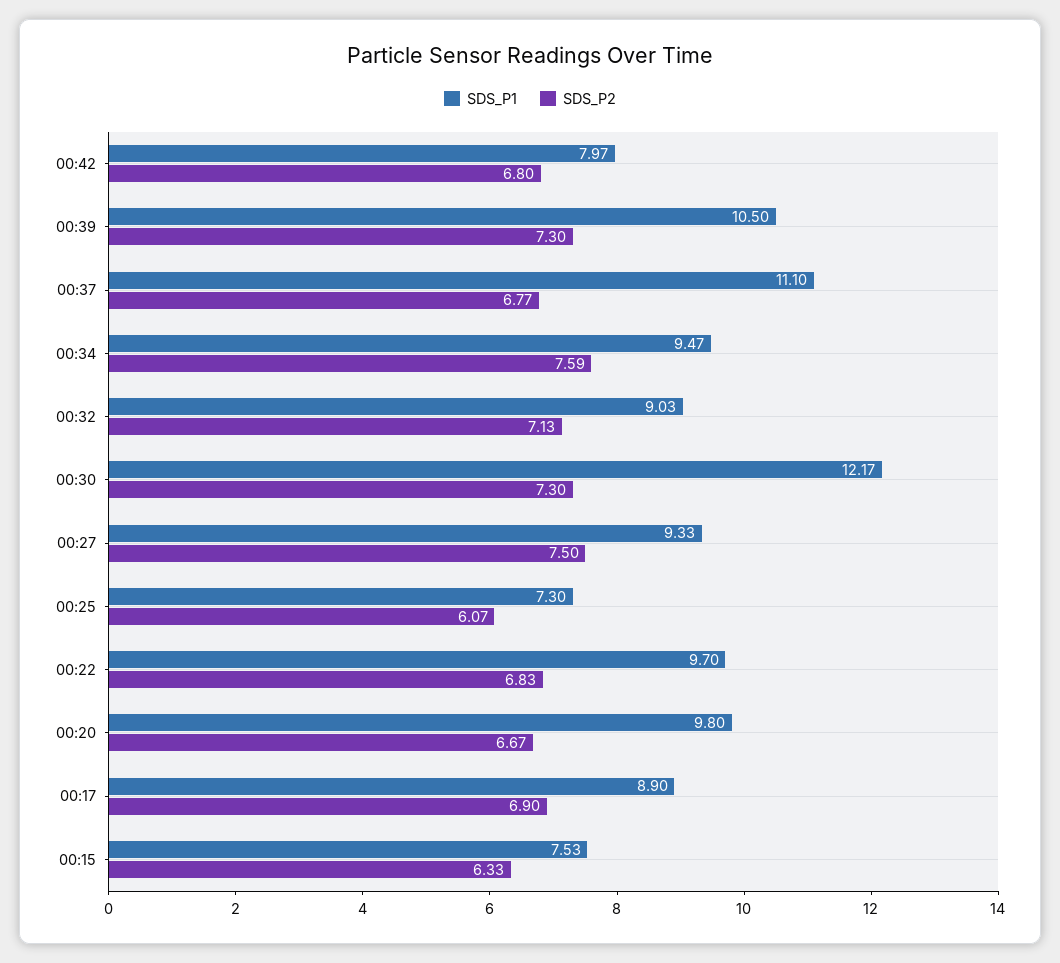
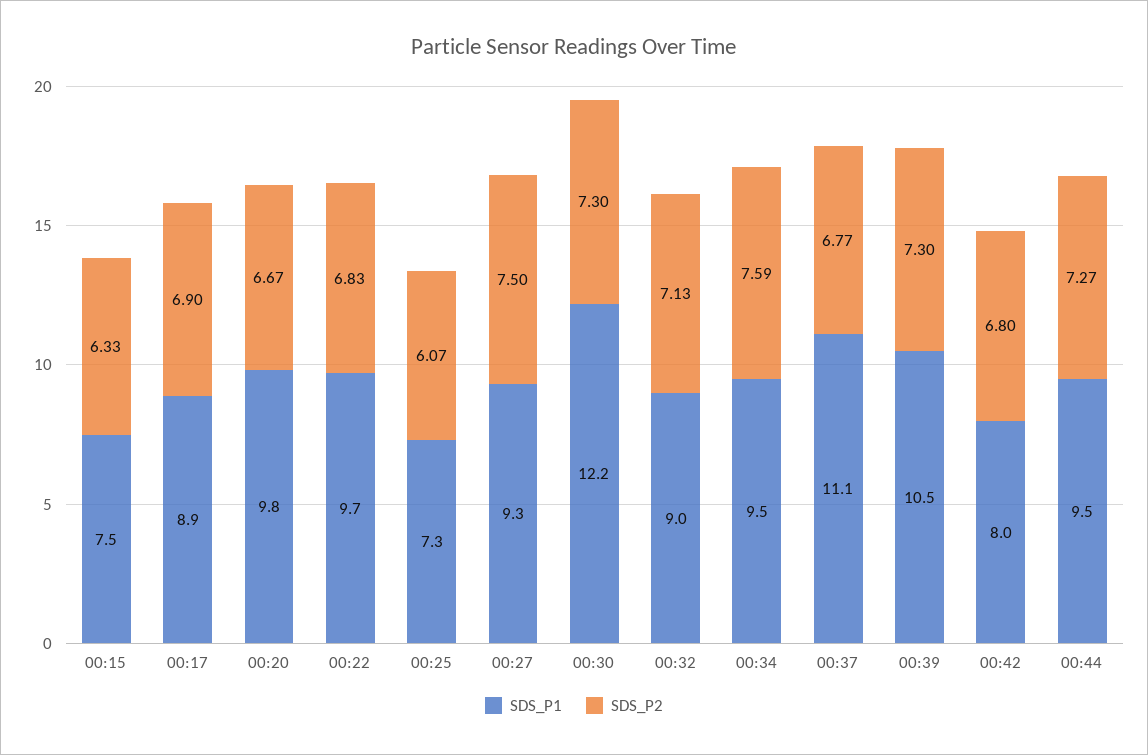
SDS_P1, 00:44: none -> 9.5
SDS_P2, 00:44: none -> 7.27

